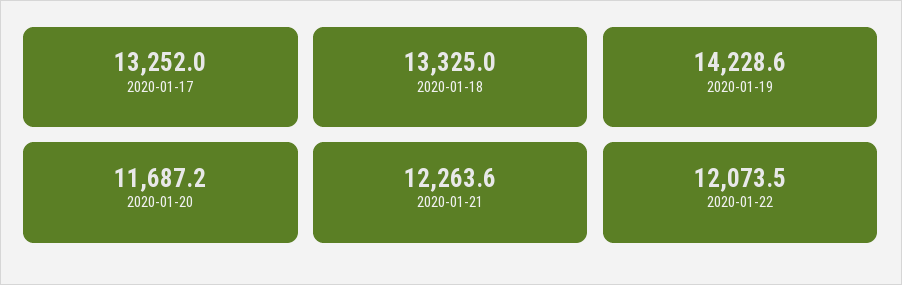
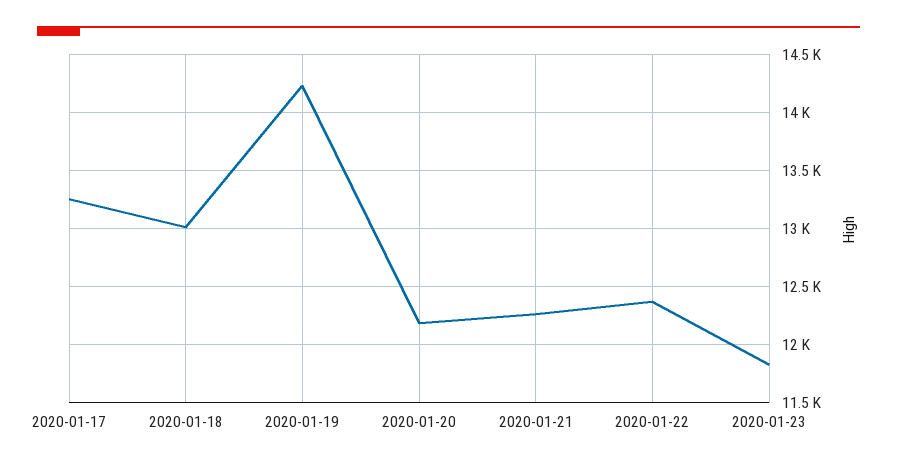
2020-01-18: 13325 -> 13000
2020-01-20: 11687.2 -> 12200
2020-01-22: 12073.5 -> 12400
2020-01-23: none -> 11800

